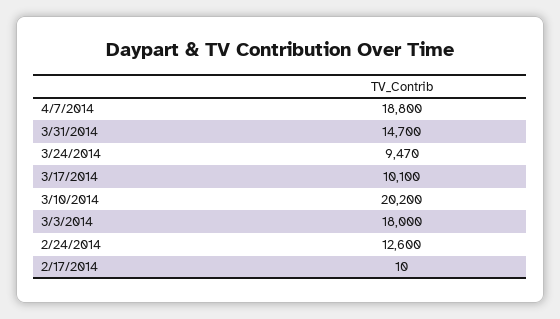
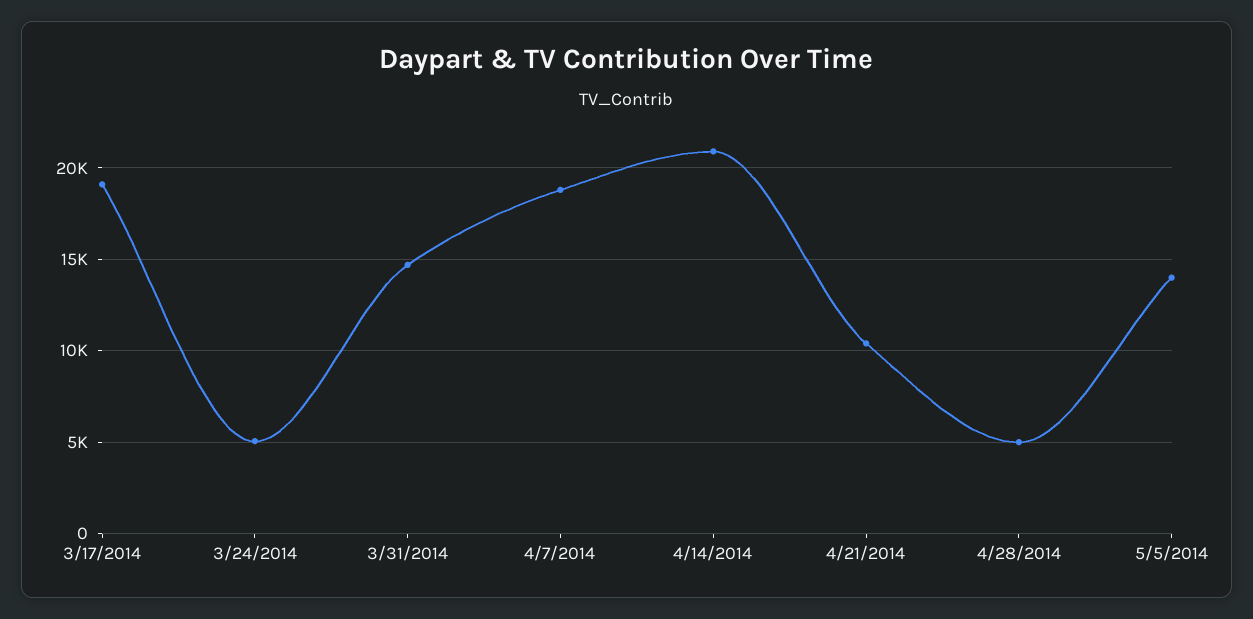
3/24/2014: 9470 -> 5000
3/17/2014: 10100 -> 19000
3/10/2014: 20200 -> none
3/3/2014: 18000 -> none
2/24/2014: 12600 -> none
2/17/2014: 10 -> none
4/14/2014: none -> 21000
4/21/2014: none -> 10500
4/28/2014: none -> 5000
5/5/2014: none -> 14000

